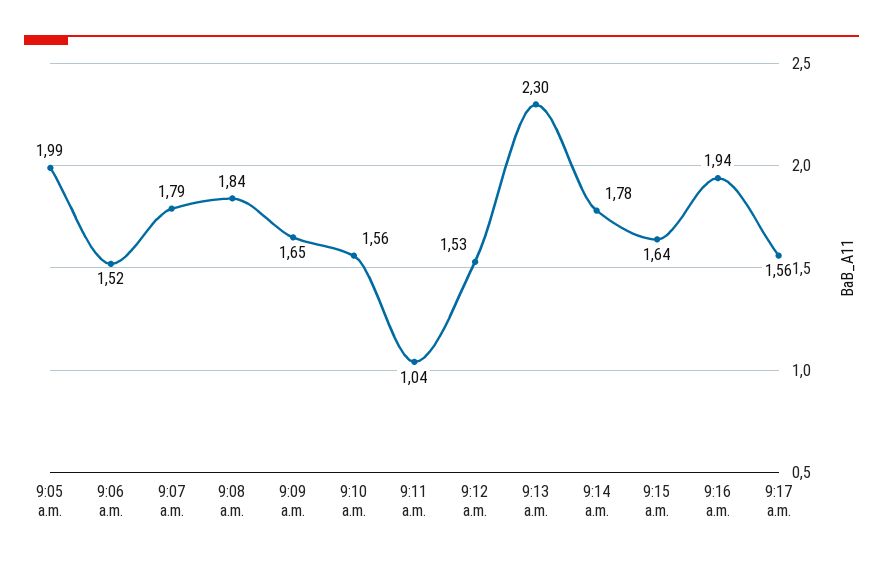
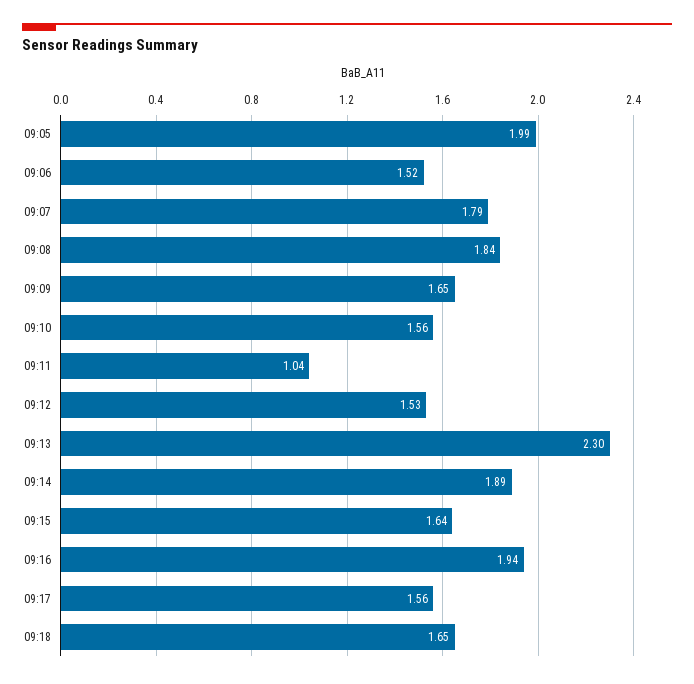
9:14 a.m.: 1.78 -> 1.89
09:18: none -> 1.65

